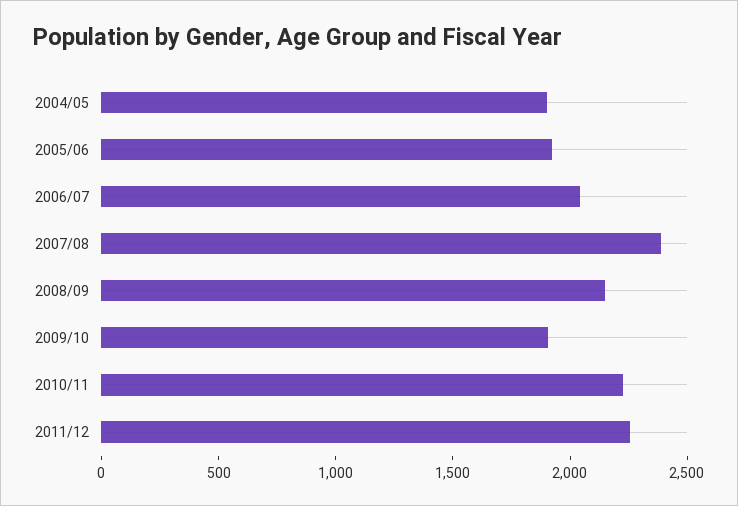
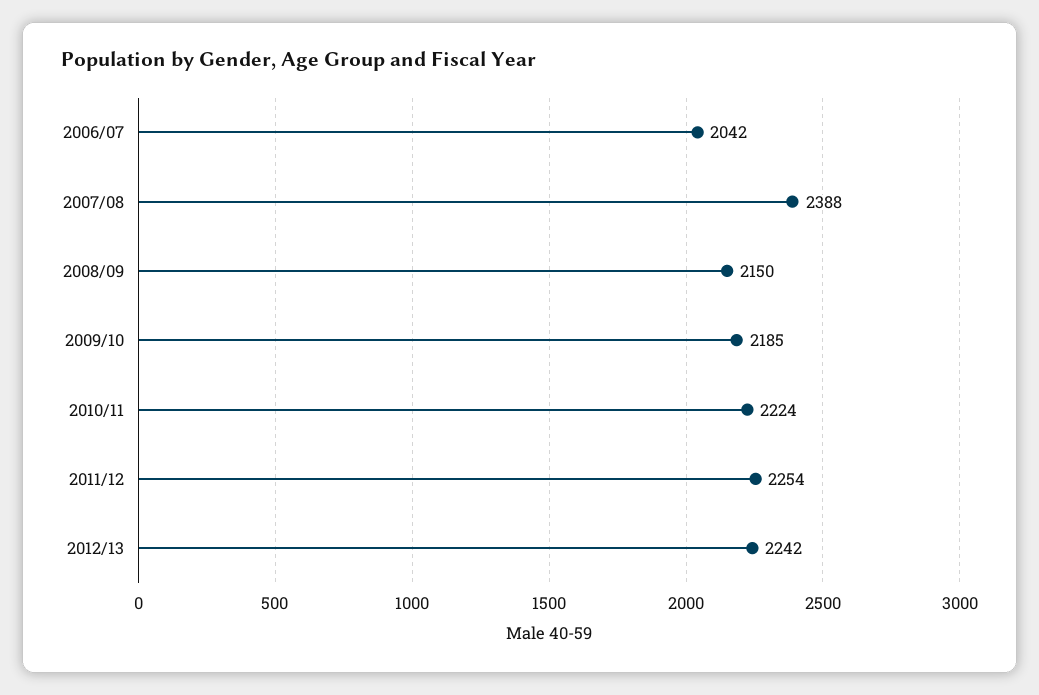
2004/05: 1900 -> none
2005/06: 1900 -> none
2009/10: 1900 -> 2185
2012/13: none -> 2242

